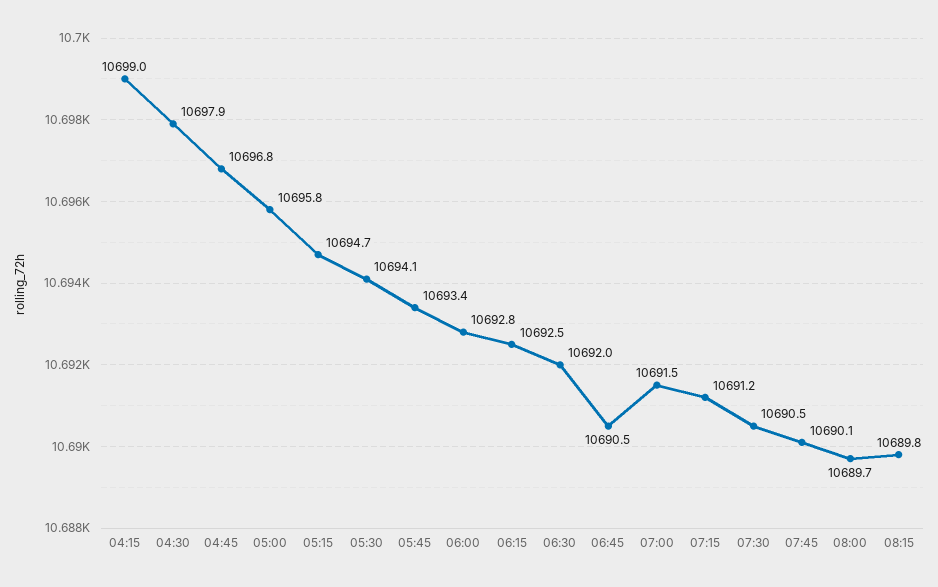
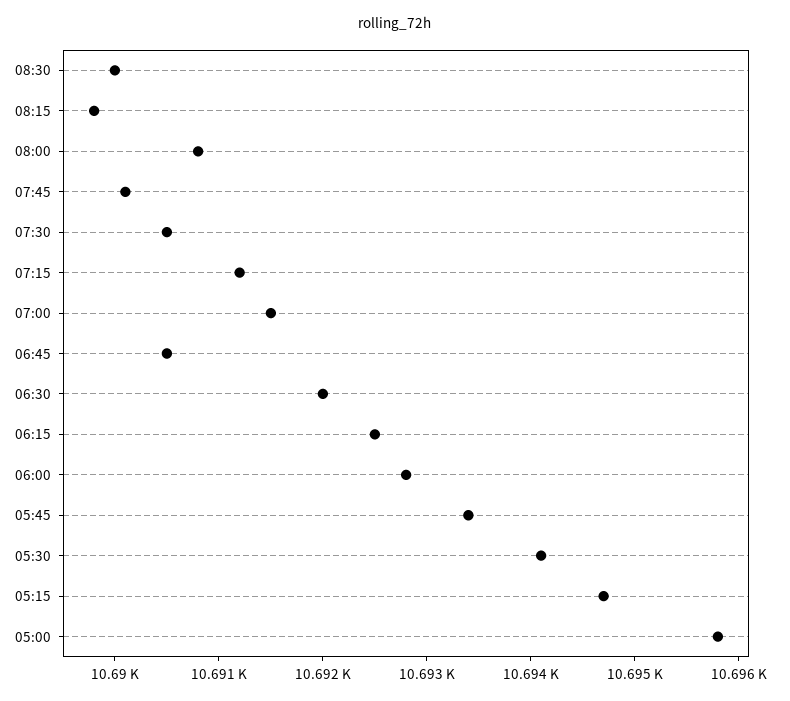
04:15: 10699 -> none
04:30: 10697.9 -> none
04:45: 10696.8 -> none
08:00: 10689.7 -> 10690.8
08:30: none -> 10690

